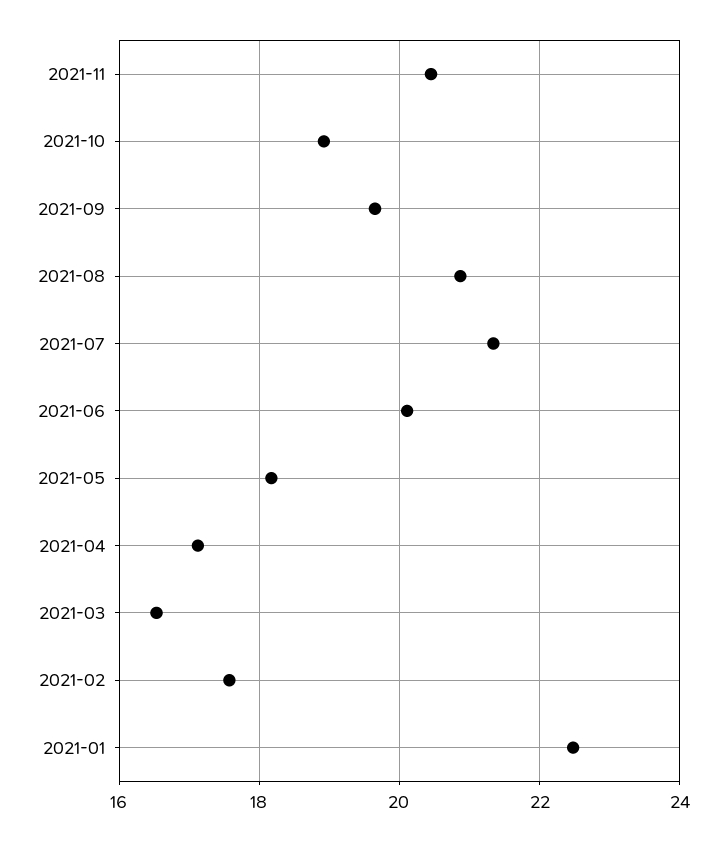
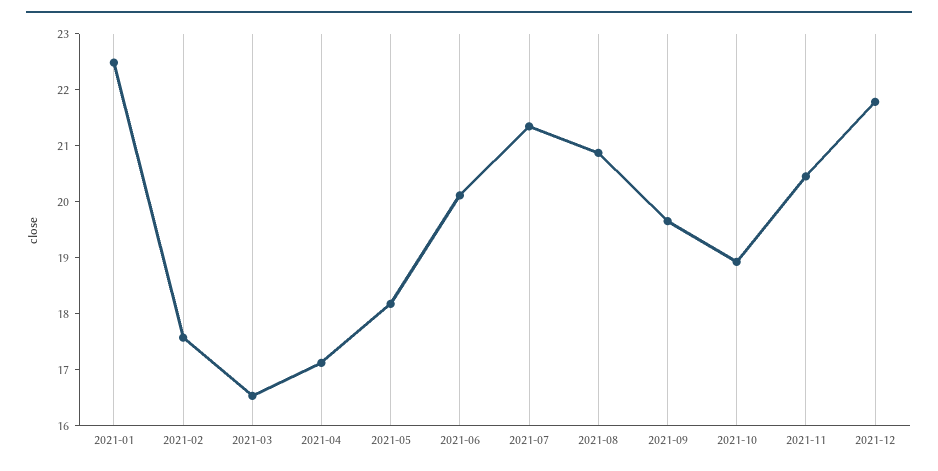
2021-12: none -> 21.8

